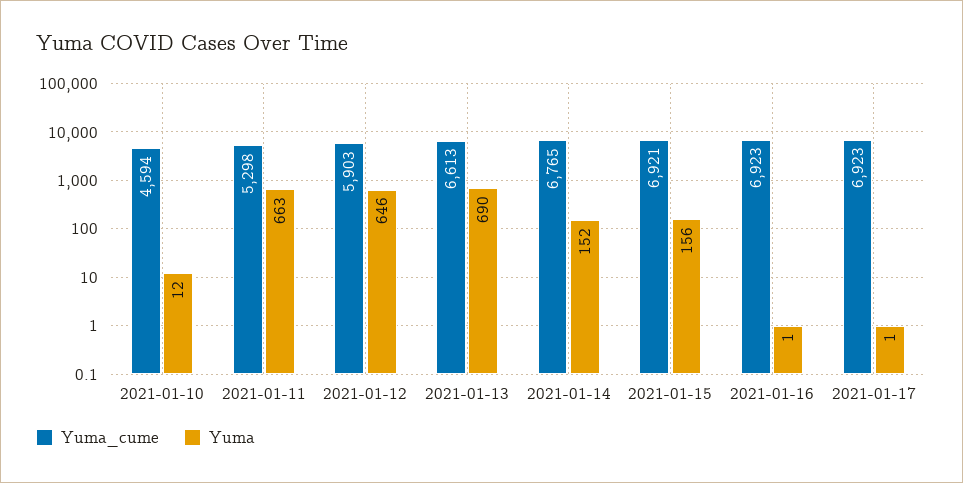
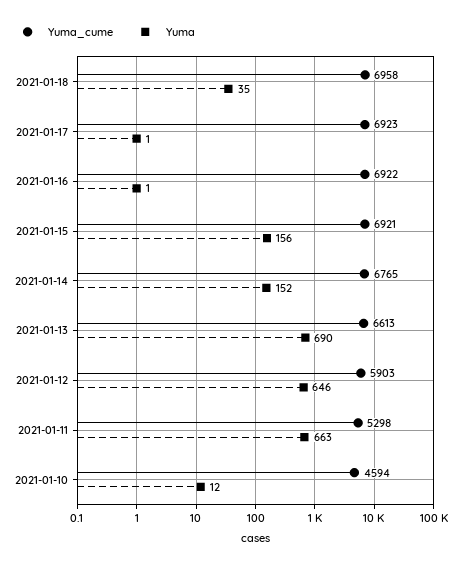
Yuma_cume, 2021-01-16: 6923 -> 6922
Yuma_cume, 2021-01-18: none -> 6958
Yuma, 2021-01-18: none -> 35

